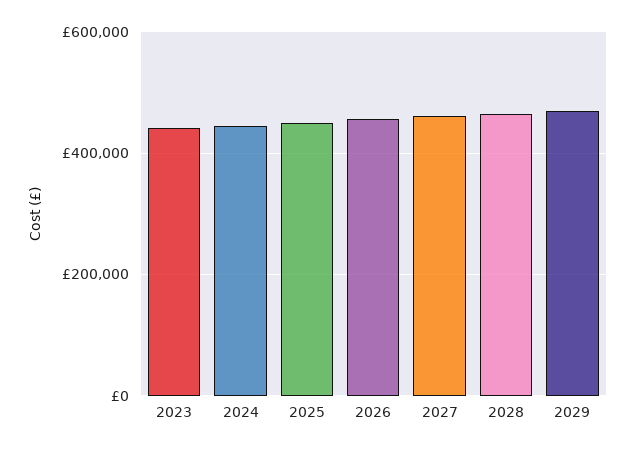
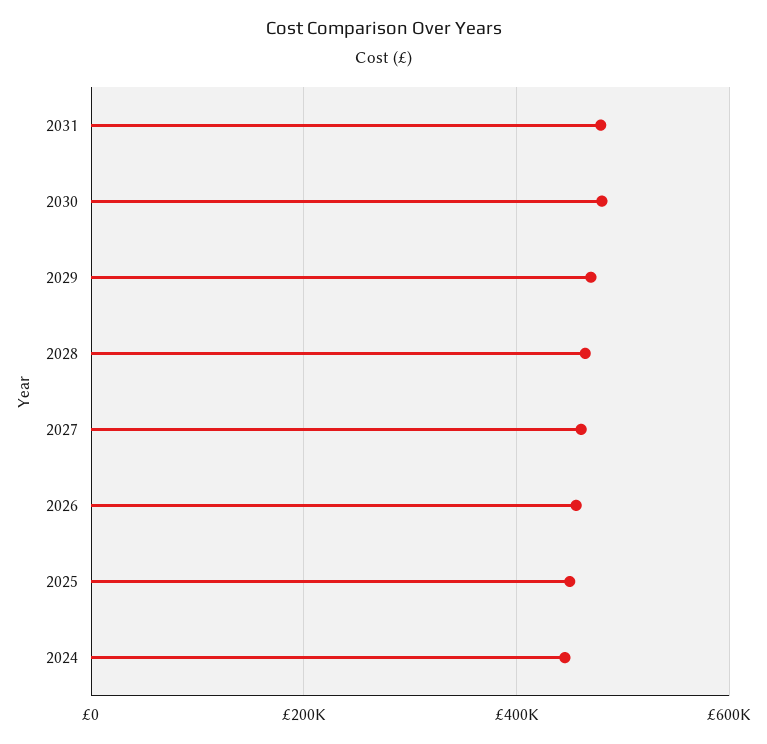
2023: 440000 -> none
2031: none -> 480000
2030: none -> 480000

